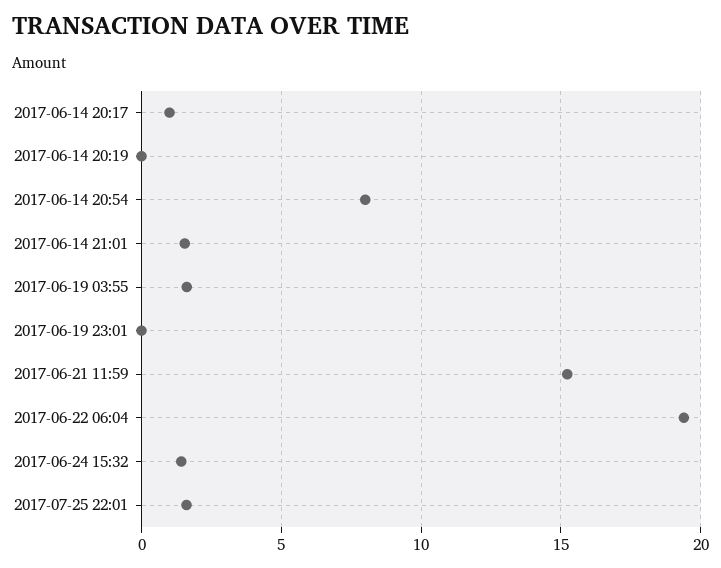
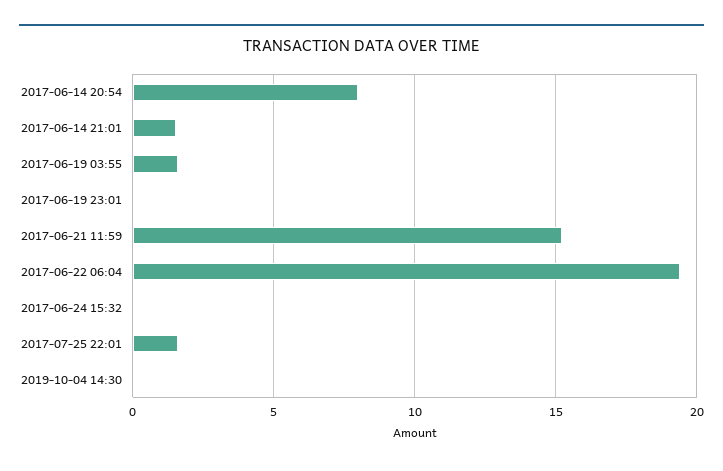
2017-06-14 20:17: 1 -> none
2017-06-14 20:19: 0 -> none
2017-06-24 15:32: 1.5 -> 0
2019-10-04 14:30: none -> 0

